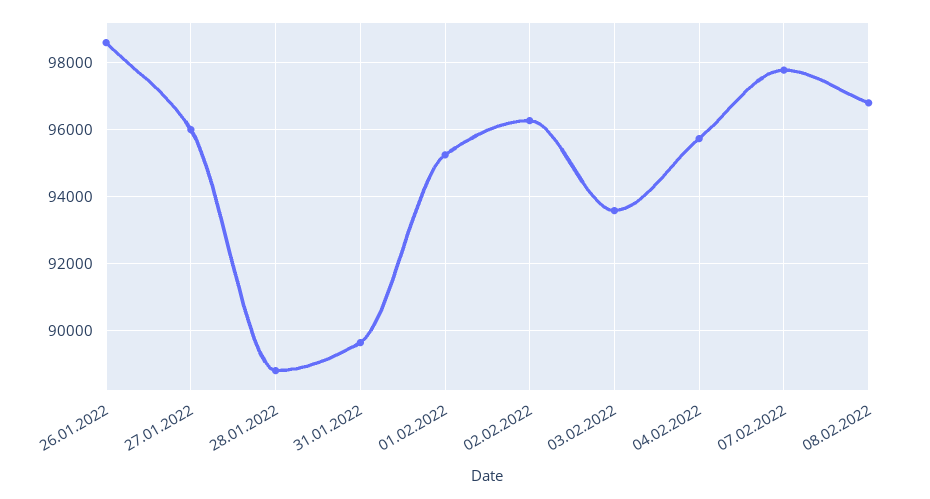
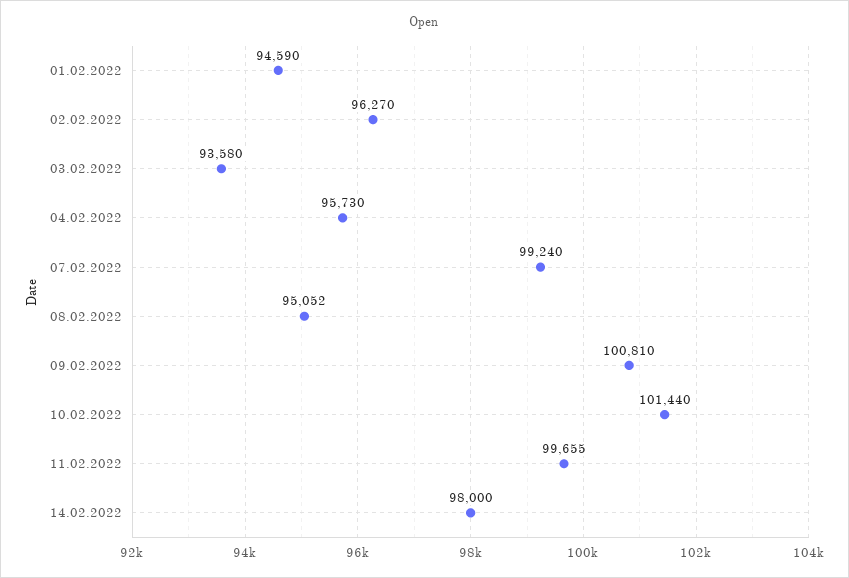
26.01.2022: 98600 -> none
27.01.2022: 96000 -> none
28.01.2022: 88800 -> none
31.01.2022: 89600 -> none
01.02.2022: 95200 -> 94590
07.02.2022: 97800 -> 99240
08.02.2022: 96800 -> 95052
09.02.2022: none -> 100810
10.02.2022: none -> 101440
11.02.2022: none -> 99655
14.02.2022: none -> 98000

